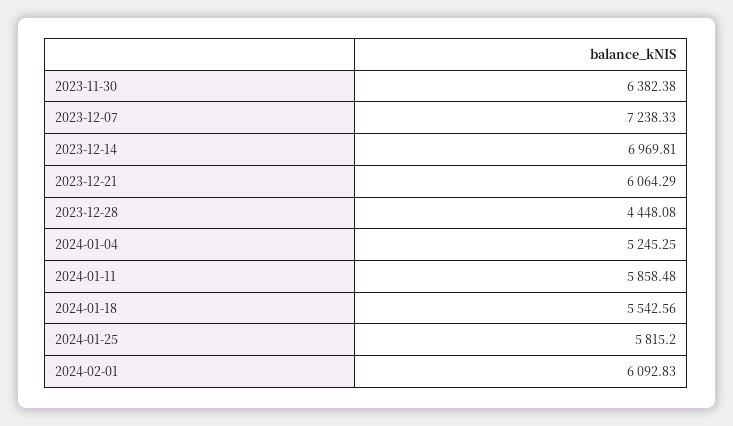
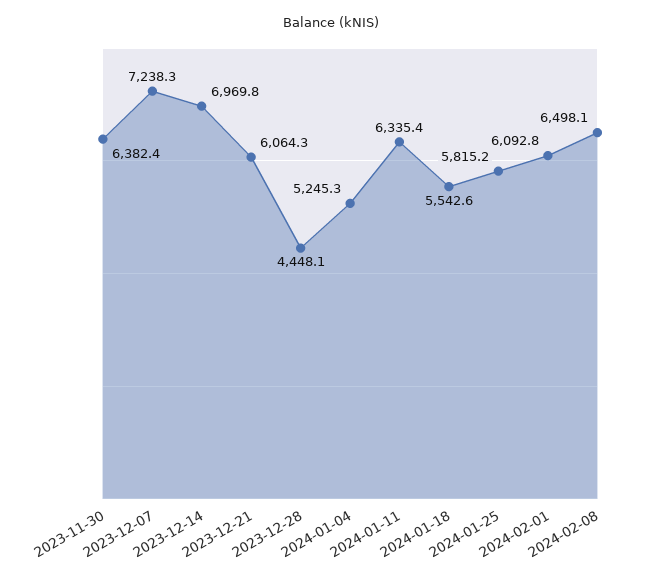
2024-01-11: 5858.48 -> 6335.4
2024-02-08: none -> 6498.1

